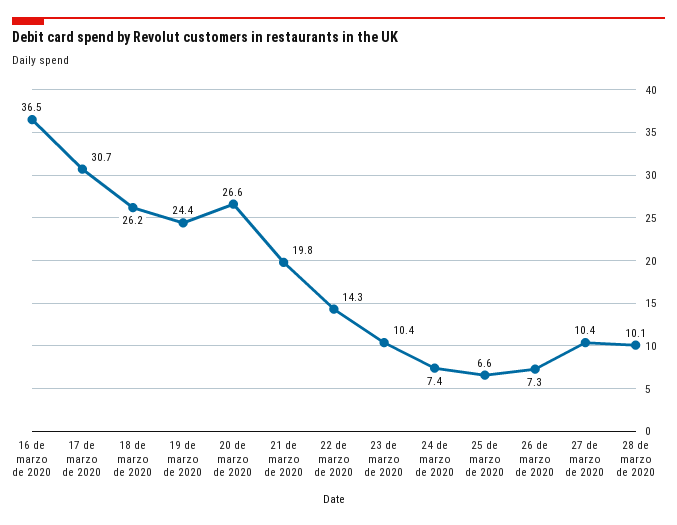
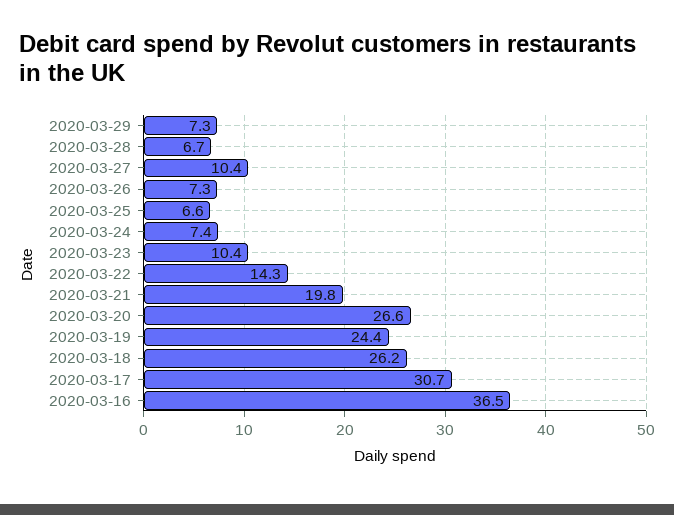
28 de marzo de 2020: 10.1 -> 6.7
2020-03-29: none -> 7.3

